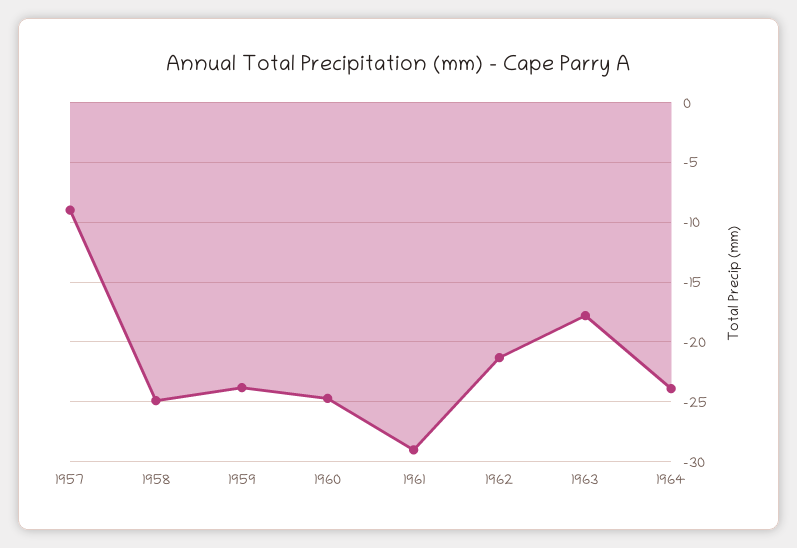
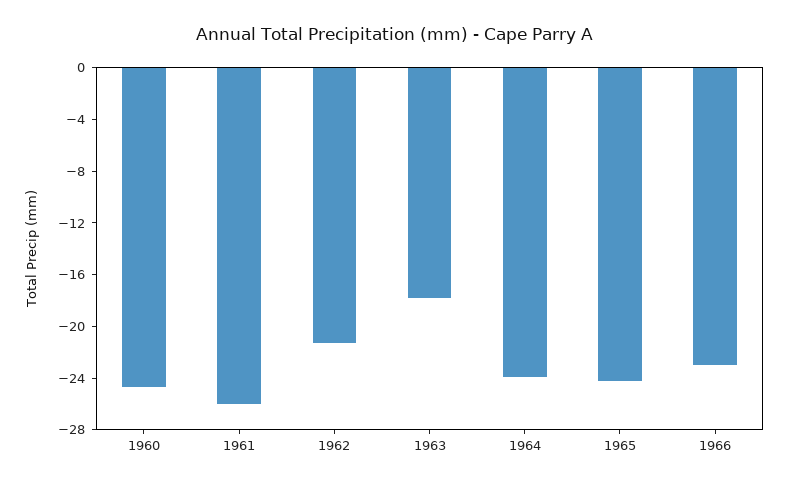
1957: -9 -> none
1958: -25 -> none
1959: -24 -> none
1961: -29 -> -26
1965: none -> -24
1966: none -> -23

